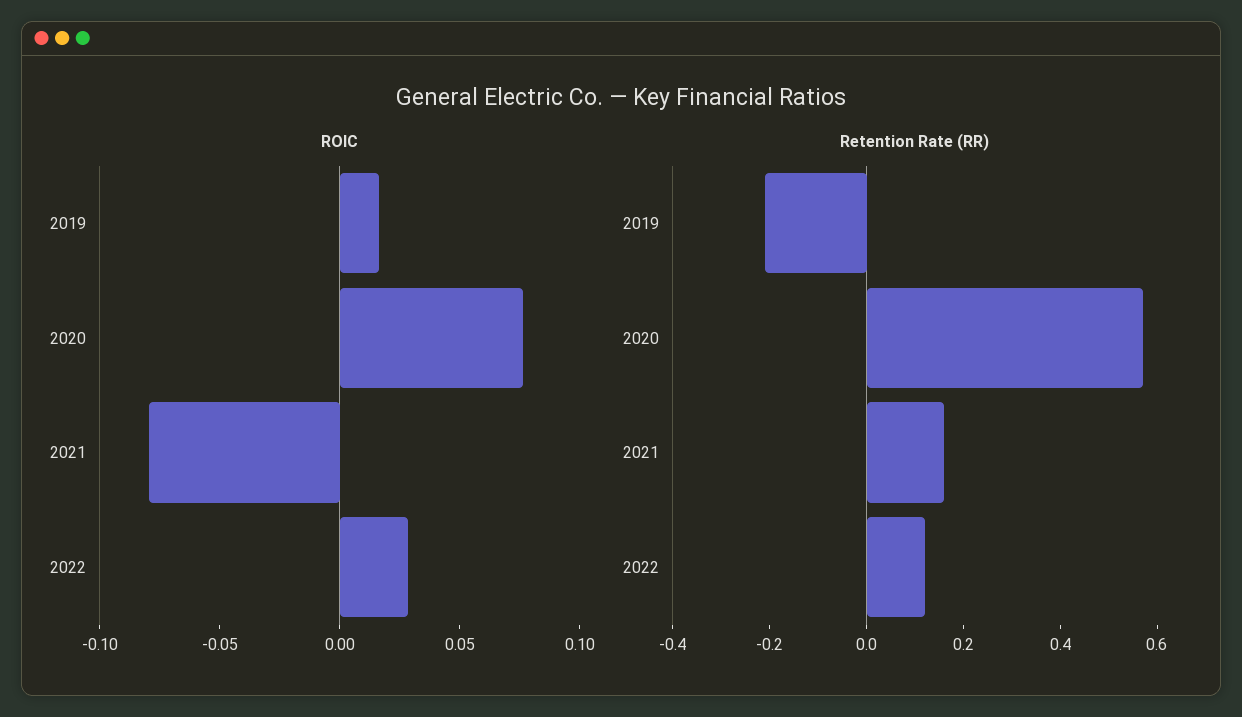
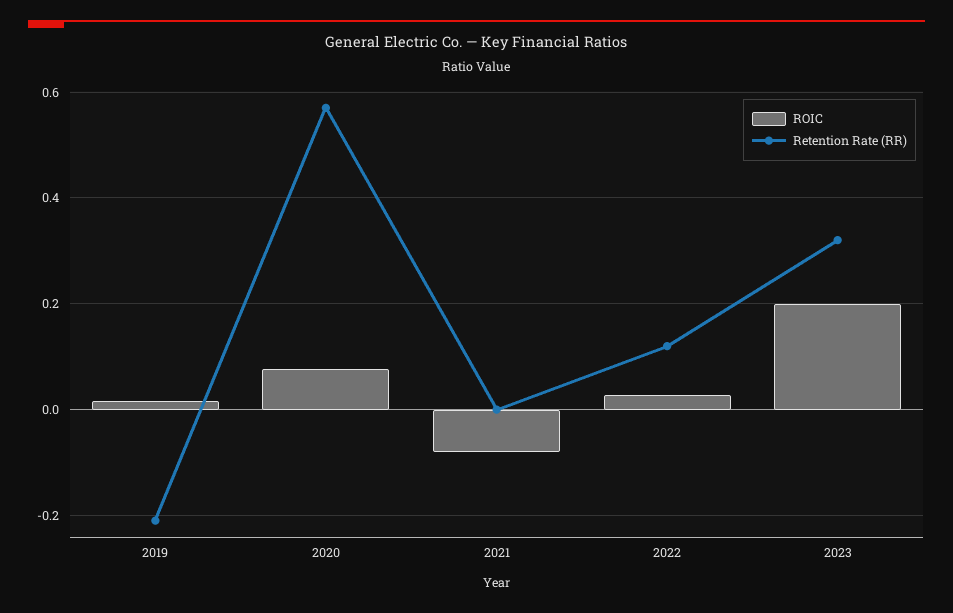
Retention Rate (RR), 2021: 0.15 -> 0
ROIC, 2023: none -> 0.2
Retention Rate (RR), 2023: none -> 0.32

